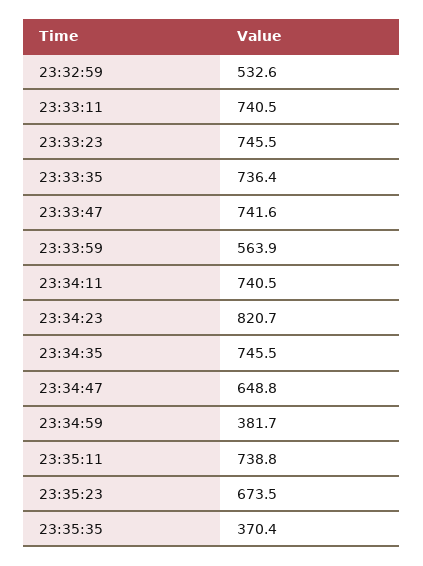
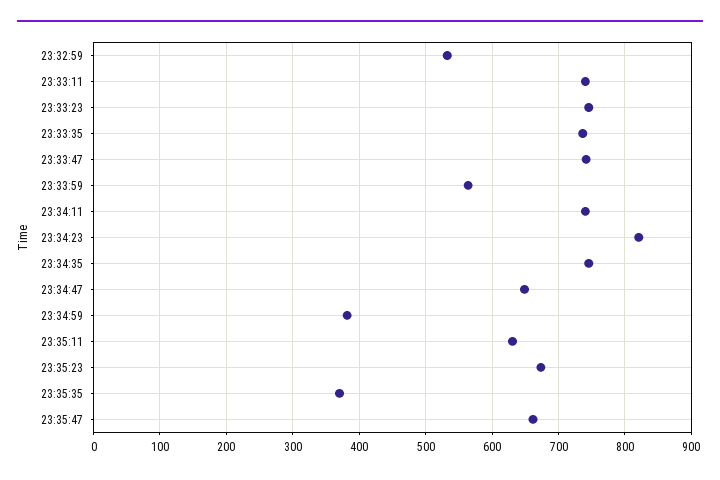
23:35:11: 738.8 -> 630
23:35:47: none -> 660

